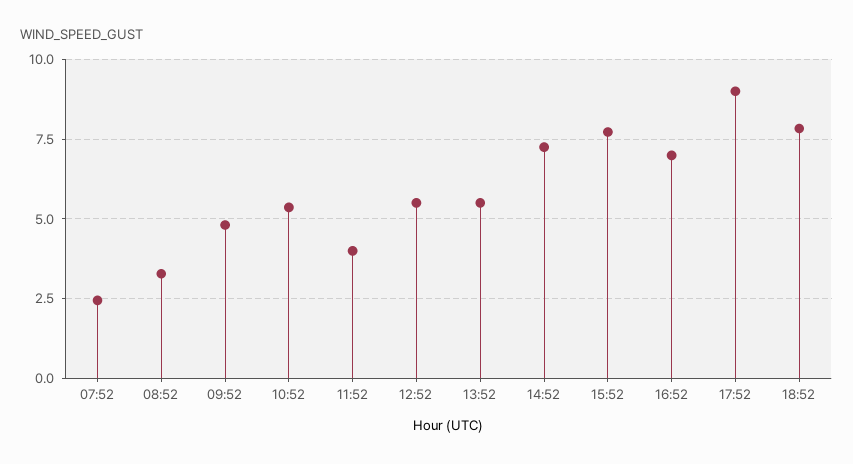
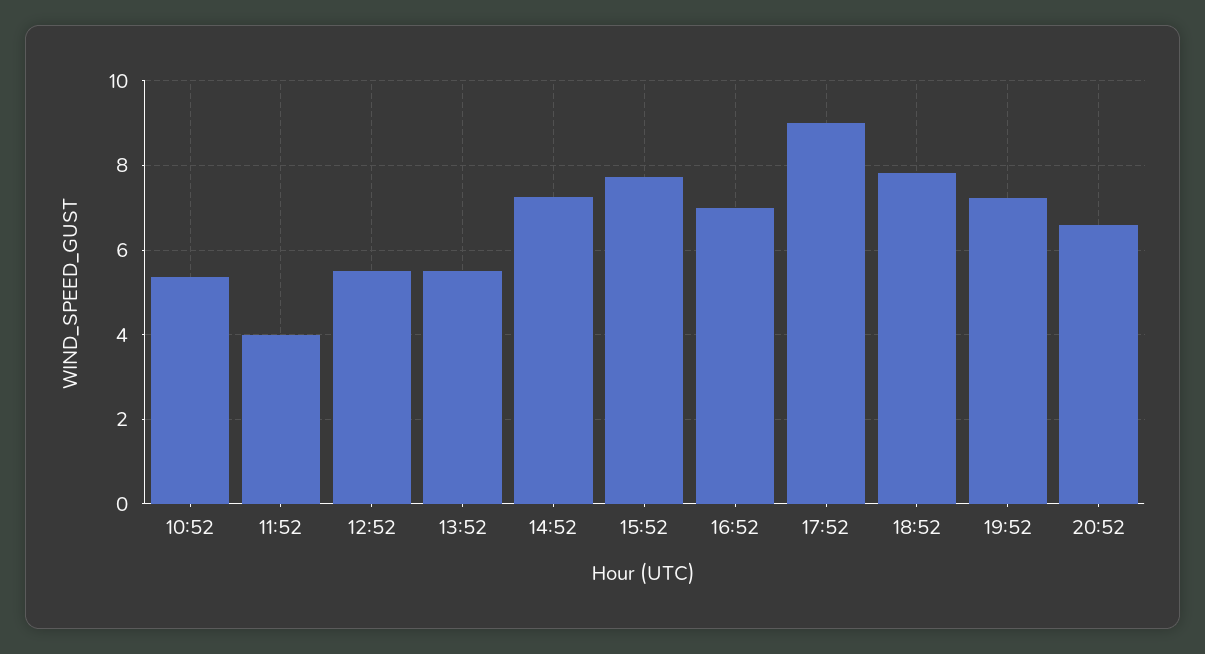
07:52: 2.5 -> none
08:52: 3.25 -> none
09:52: 4.75 -> none
19:52: none -> 7.2
20:52: none -> 6.6

